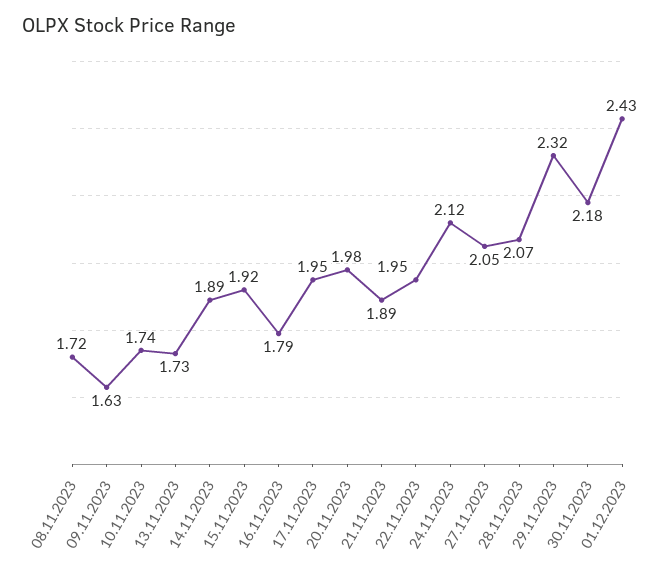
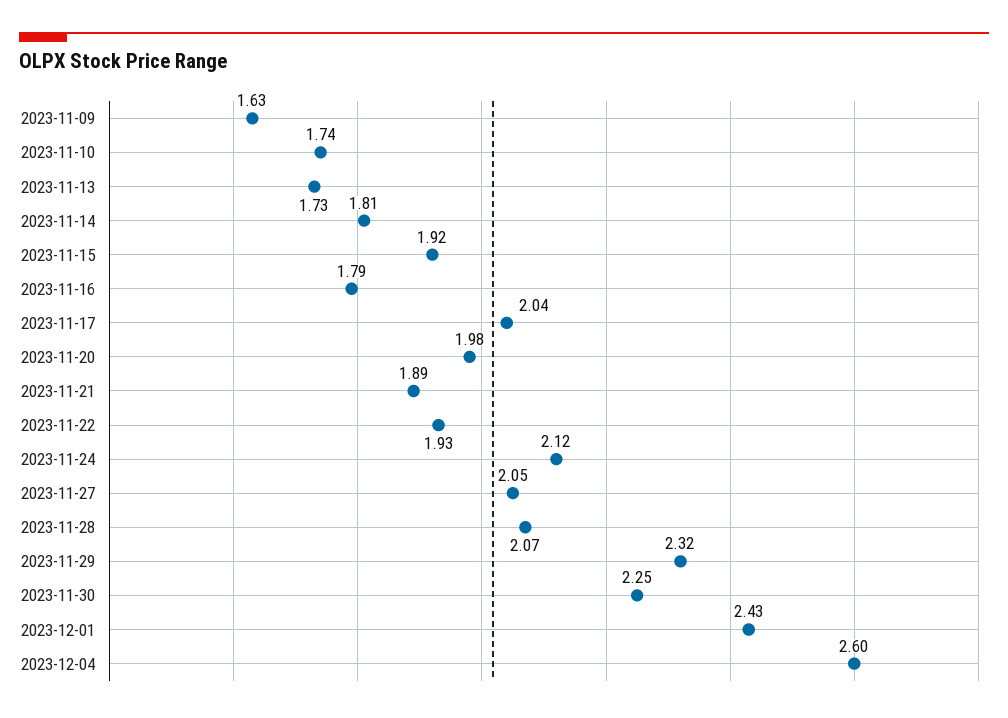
08.11.2023: 1.72 -> none
14.11.2023: 1.89 -> 1.81
17.11.2023: 1.95 -> 2.04
22.11.2023: 1.95 -> 1.93
30.11.2023: 2.18 -> 2.25
2023-12-04: none -> 2.6

